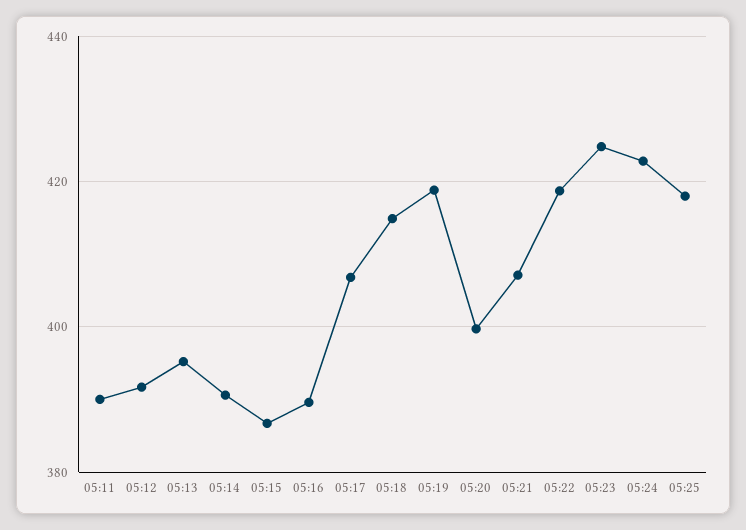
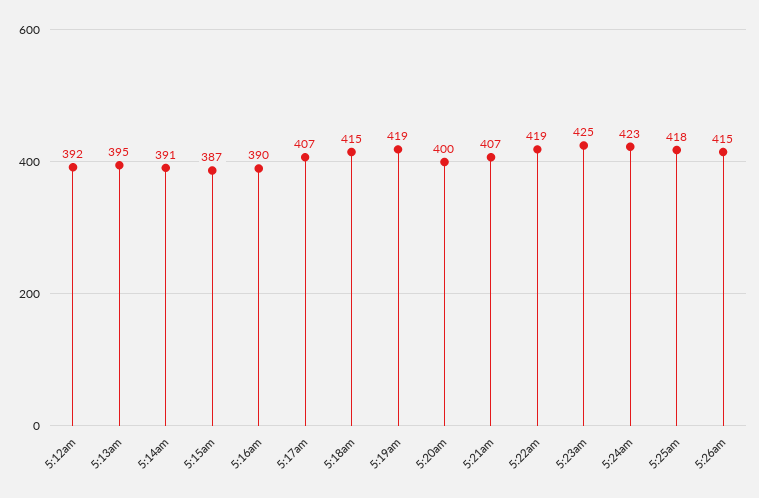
05:11: 390 -> none
5:26am: none -> 415

